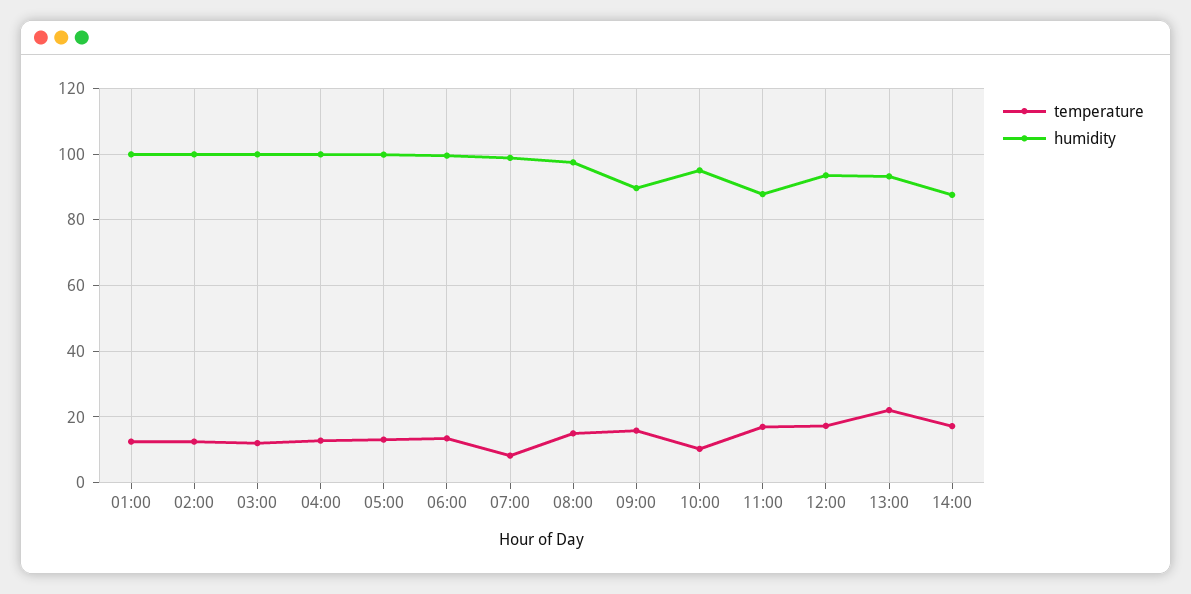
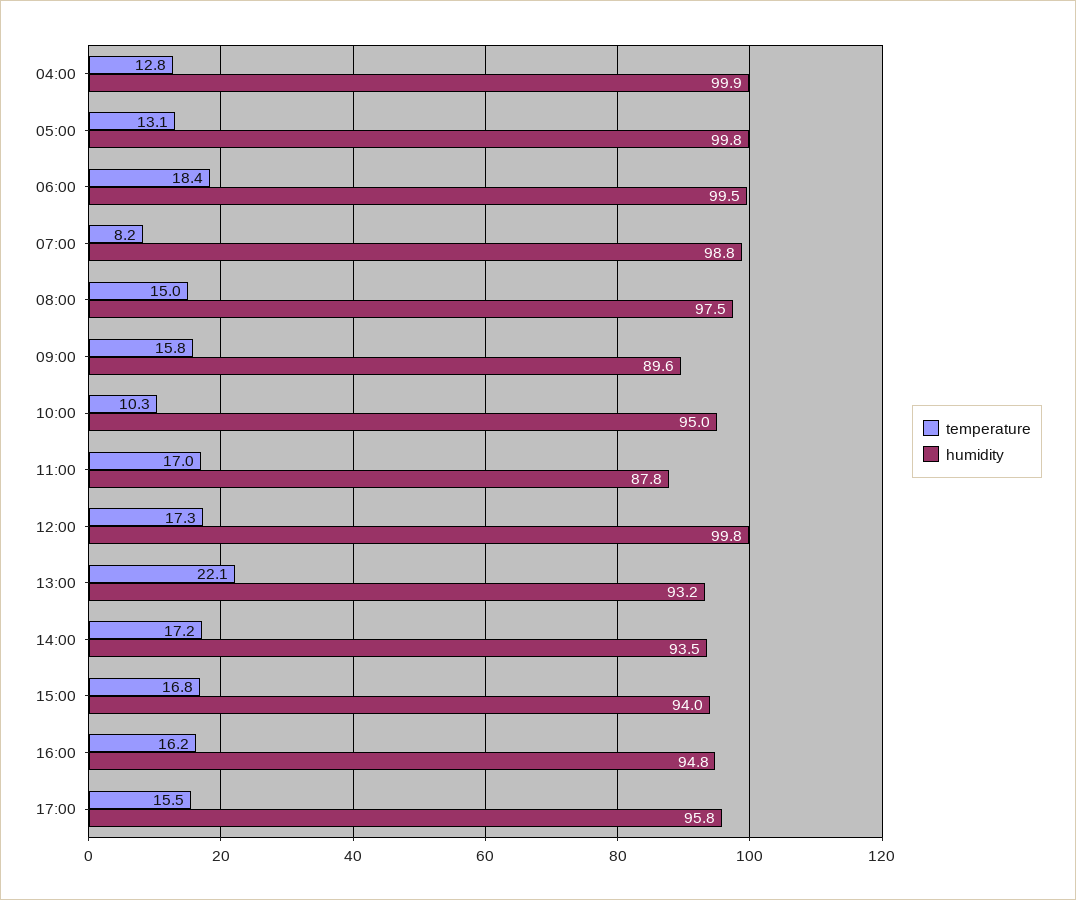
temperature, 01:00: 12 -> none
humidity, 01:00: 100 -> none
temperature, 02:00: 12 -> none
humidity, 02:00: 100 -> none
temperature, 03:00: 12 -> none
humidity, 03:00: 100 -> none
temperature, 06:00: 14 -> 18.4
humidity, 12:00: 94 -> 99.8
humidity, 14:00: 88 -> 93.5
temperature, 15:00: none -> 16.8
humidity, 15:00: none -> 94
temperature, 16:00: none -> 16.2
humidity, 16:00: none -> 94.8
temperature, 17:00: none -> 15.5
humidity, 17:00: none -> 95.8

